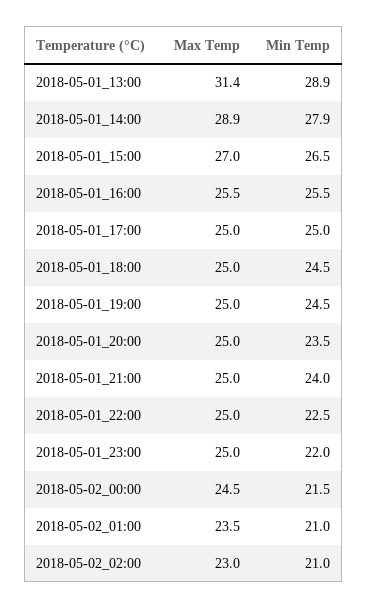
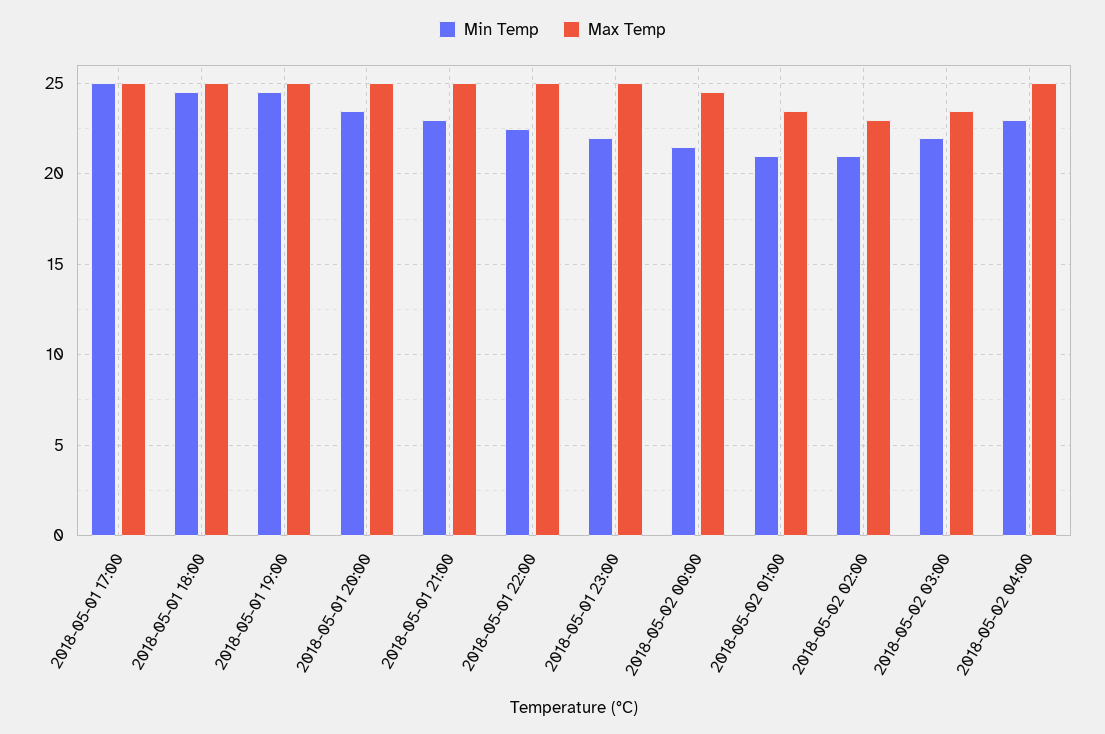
Max Temp, 2018-05-01_13:00: 31.4 -> none
Min Temp, 2018-05-01_13:00: 28.9 -> none
Max Temp, 2018-05-01_14:00: 28.9 -> none
Min Temp, 2018-05-01_14:00: 27.9 -> none
Max Temp, 2018-05-01_15:00: 27 -> none
Min Temp, 2018-05-01_15:00: 26.5 -> none
Max Temp, 2018-05-01_16:00: 25.5 -> none
Min Temp, 2018-05-01_16:00: 25.5 -> none
Min Temp, 2018-05-01_21:00: 24 -> 23
Min Temp, 2018-05-02 03:00: none -> 22
Max Temp, 2018-05-02 03:00: none -> 23.5
Min Temp, 2018-05-02 04:00: none -> 23
Max Temp, 2018-05-02 04:00: none -> 25

